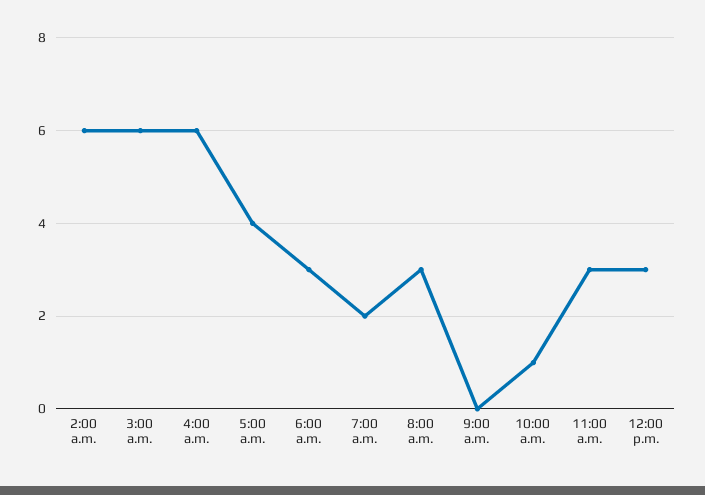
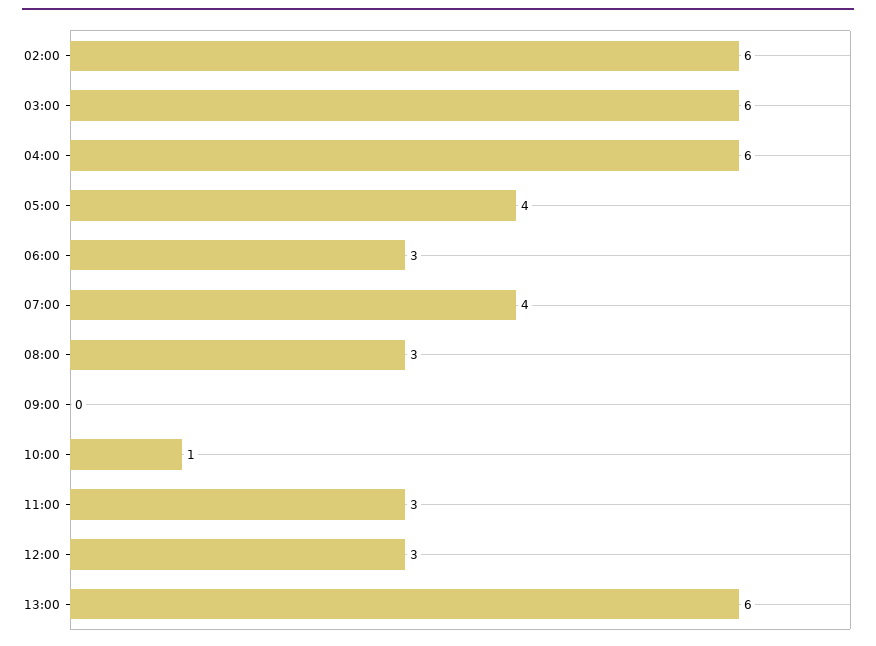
7:00 a.m.: 2 -> 4
13:00: none -> 6

